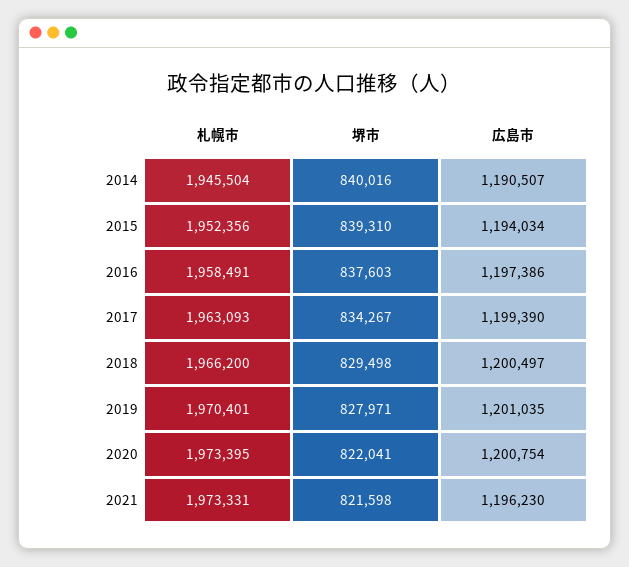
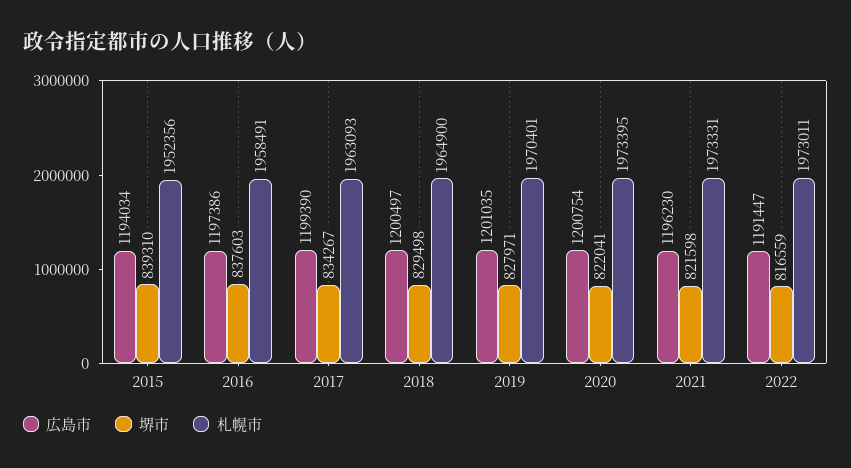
札幌市, 2014: 1945504 -> none
堺市, 2014: 840016 -> none
広島市, 2014: 1190507 -> none
札幌市, 2018: 1966200 -> 1964900
広島市, 2022: none -> 1191447
堺市, 2022: none -> 816559
札幌市, 2022: none -> 1973011

